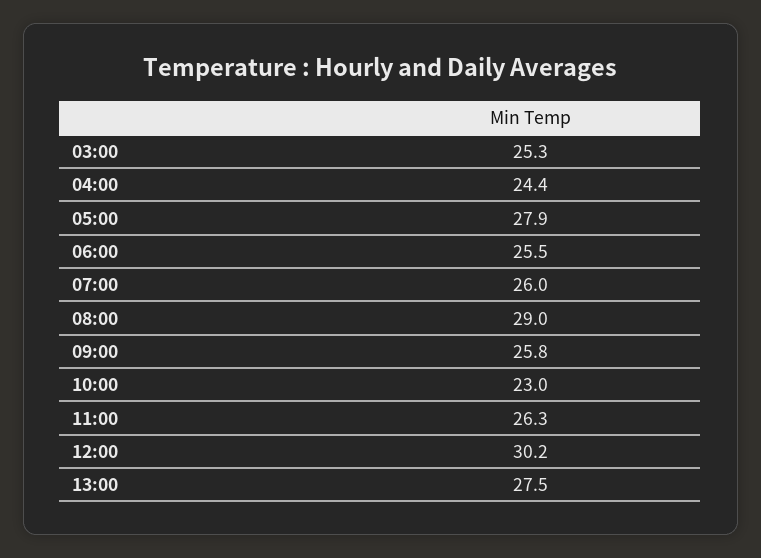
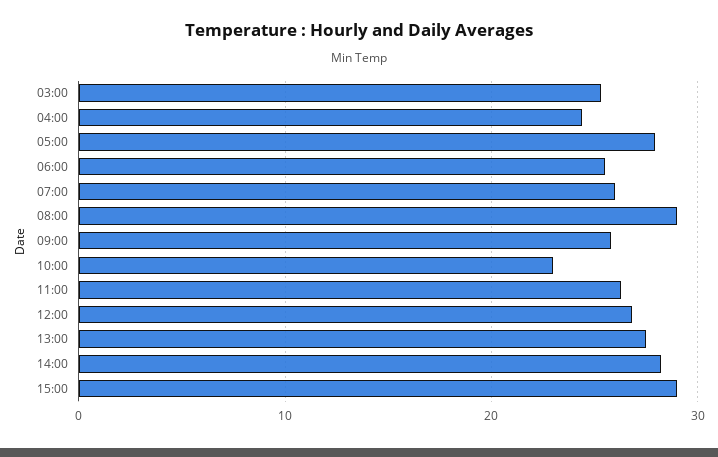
12:00: 30.2 -> 27
14:00: none -> 28
15:00: none -> 29

